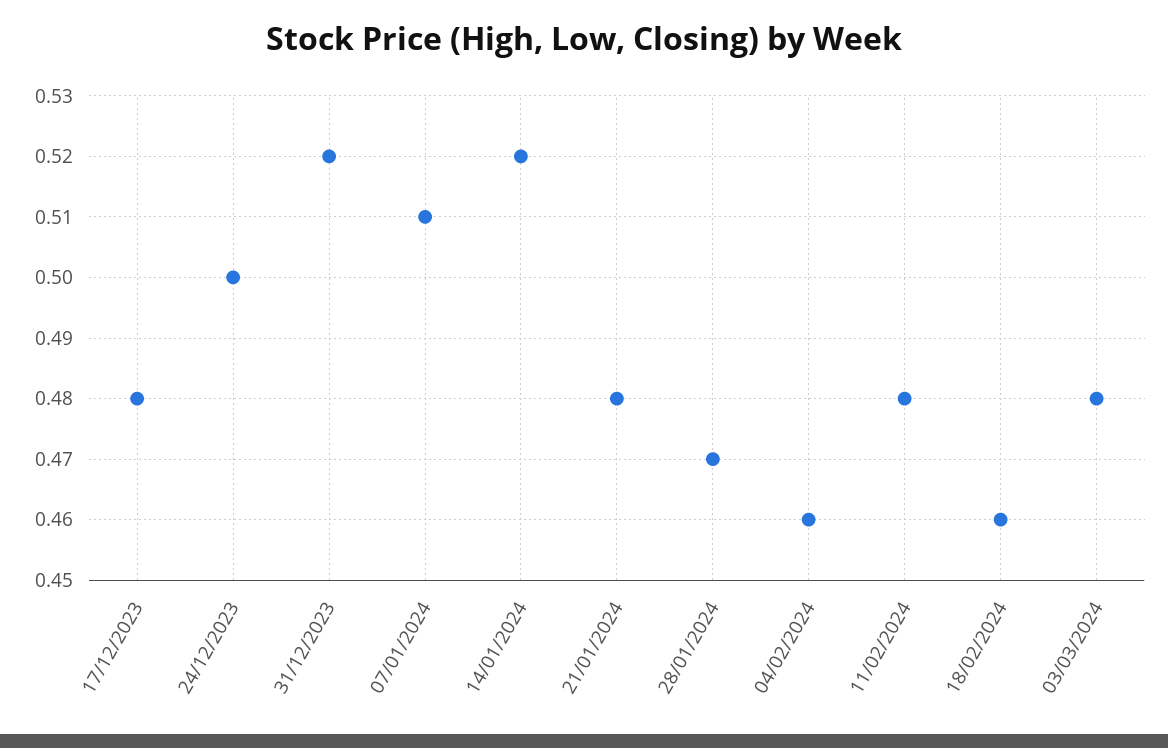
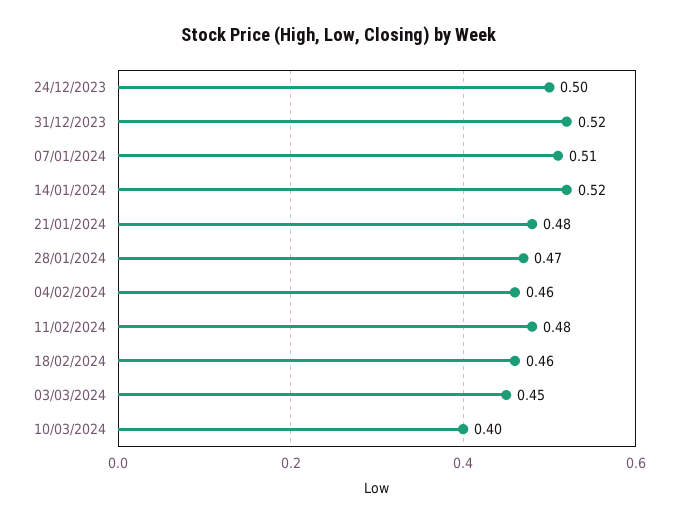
17/12/2023: 0.48 -> none
03/03/2024: 0.48 -> 0.45
10/03/2024: none -> 0.4

